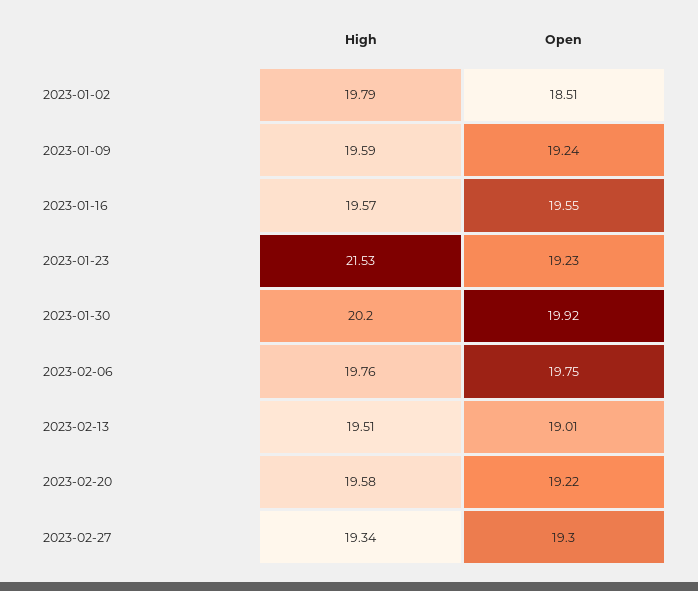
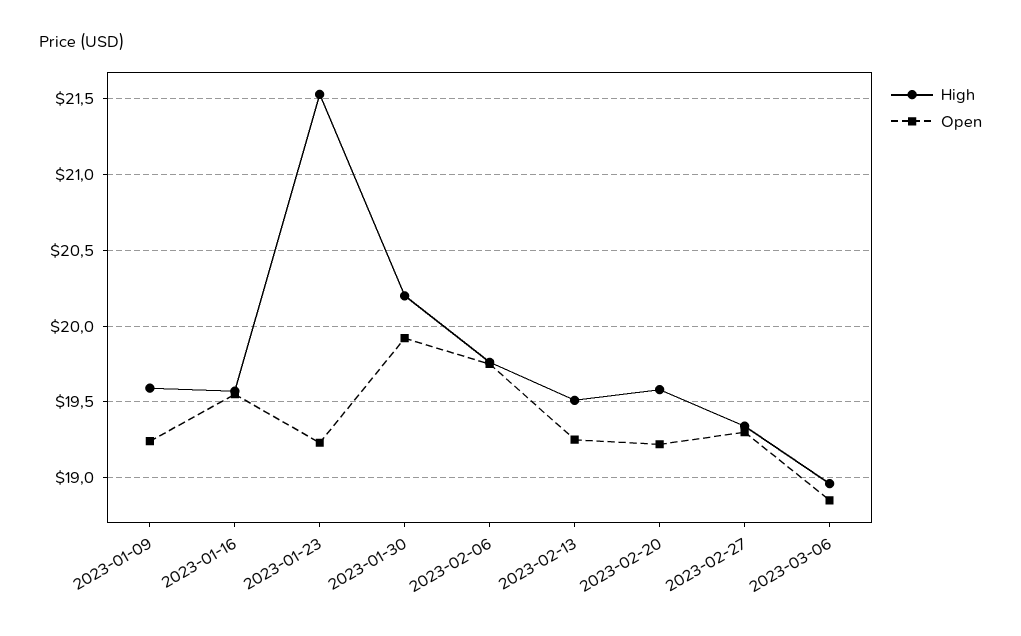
High, 2023-01-02: 19.79 -> none
Open, 2023-01-02: 18.51 -> none
Open, 2023-02-13: 19.01 -> 19.25
High, 2023-03-06: none -> 18.95
Open, 2023-03-06: none -> 18.85

